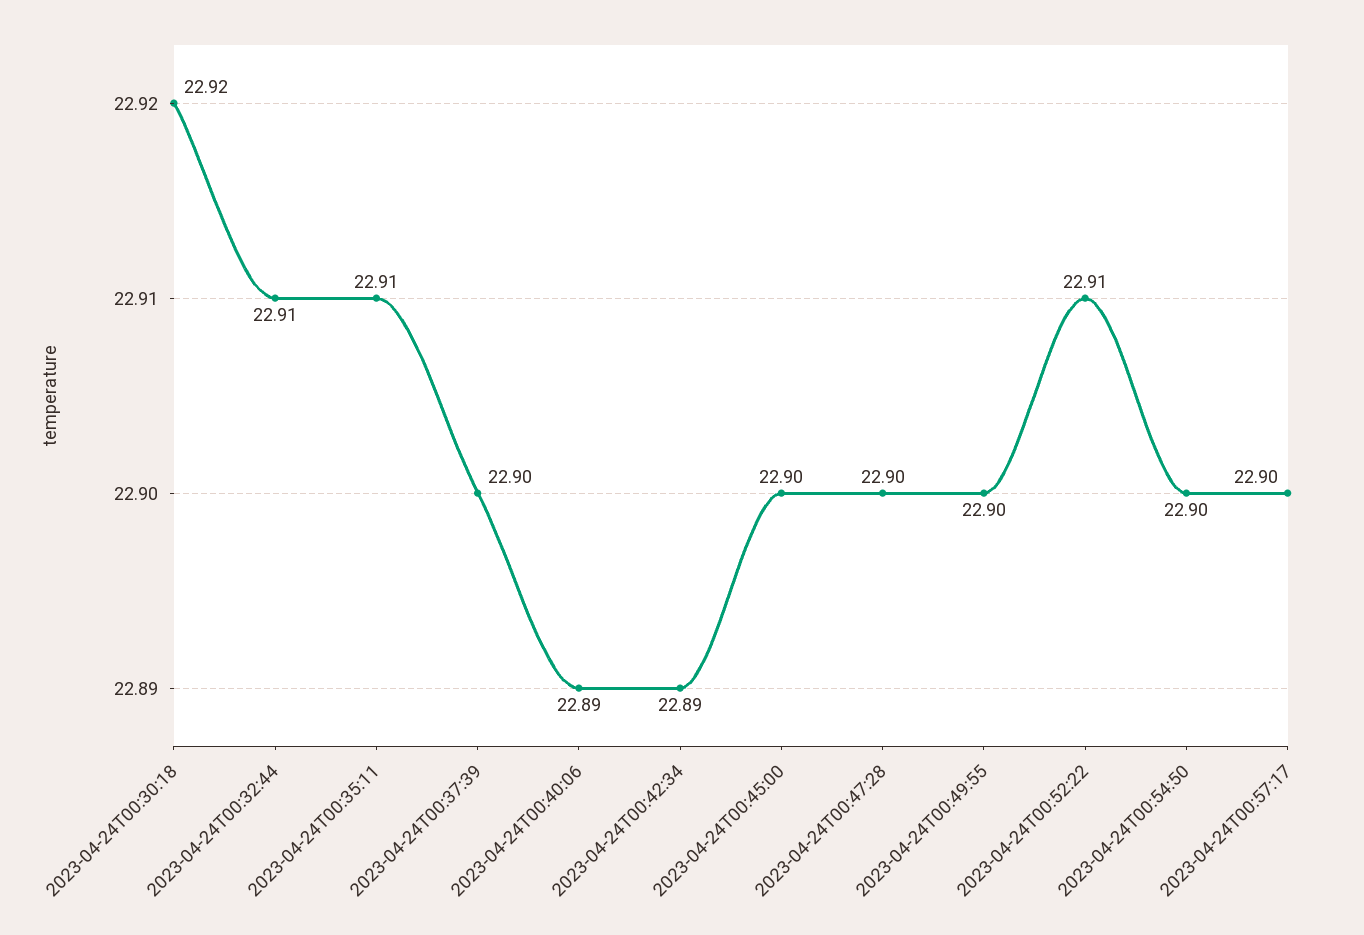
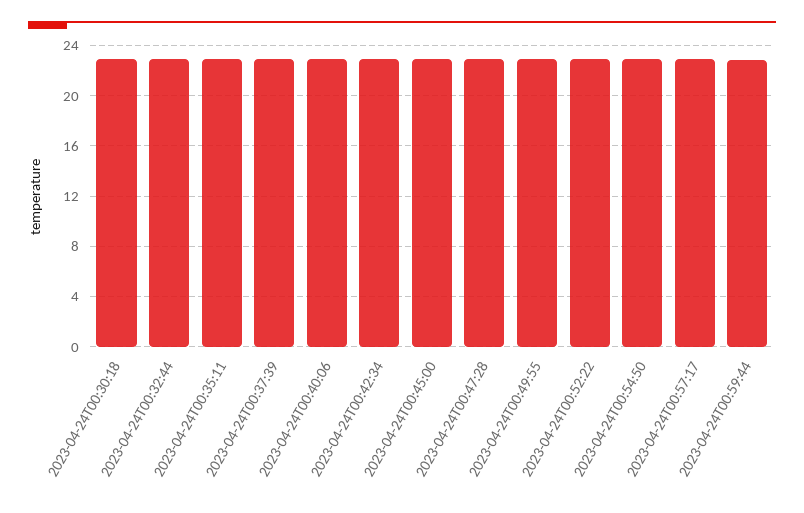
2023-04-24T00:59:44: none -> 23

